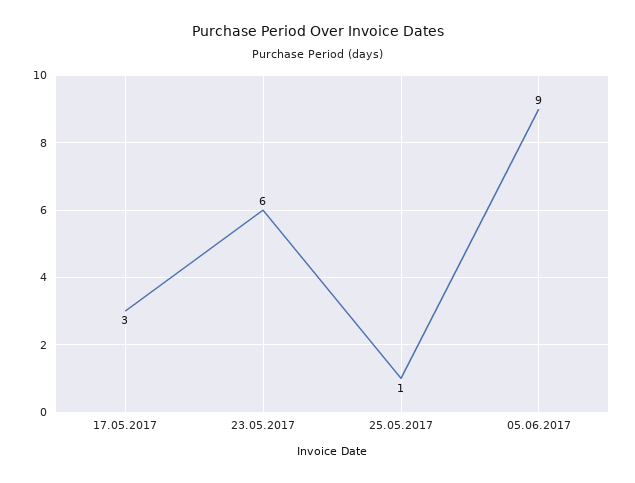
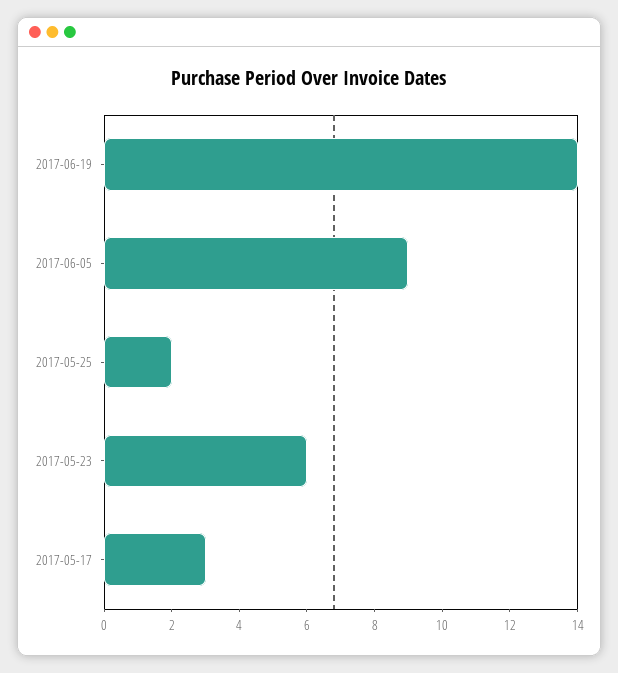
25.05.2017: 1 -> 2
2017-06-19: none -> 14

